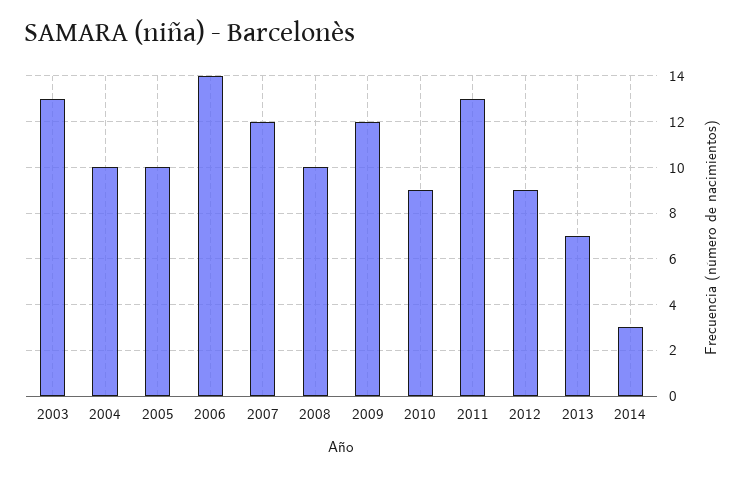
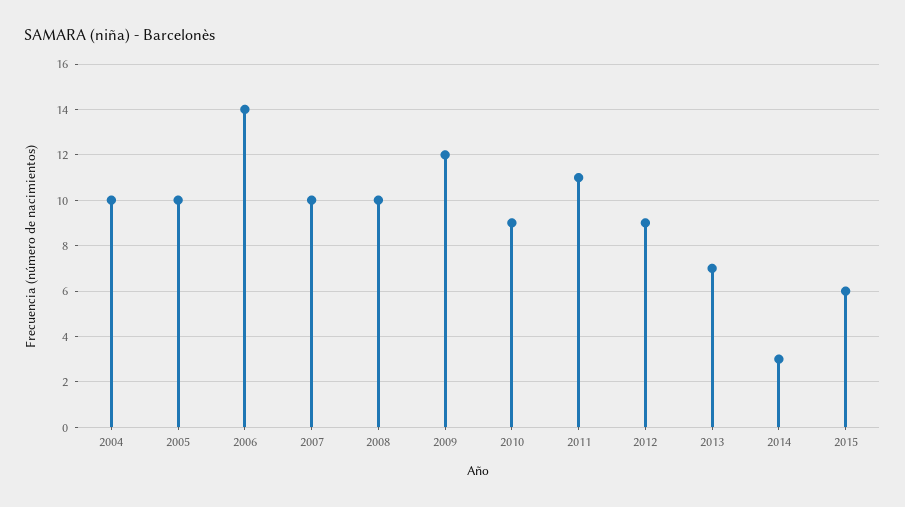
2003: 13 -> none
2007: 12 -> 10
2011: 13 -> 11
2015: none -> 6

